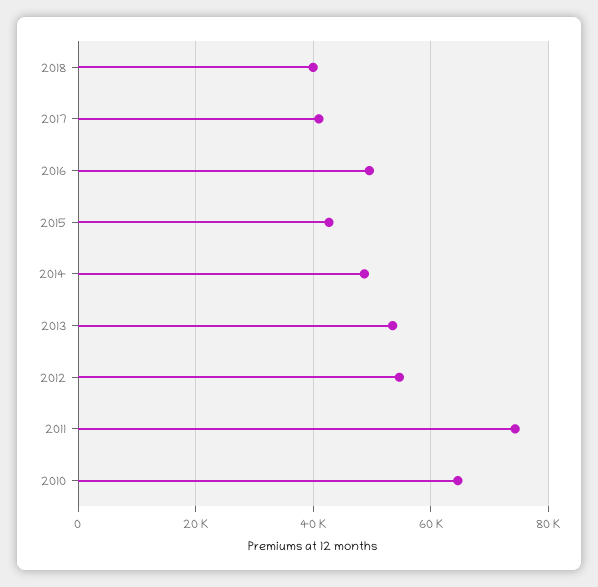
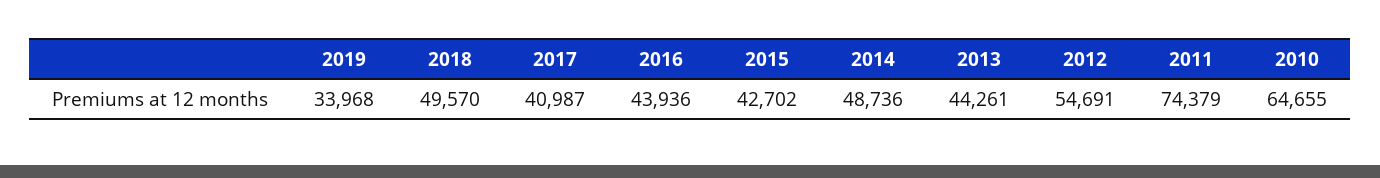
2018: 40000 -> 49570
2016: 50000 -> 43936
2013: 54000 -> 44261
2019: none -> 33968

